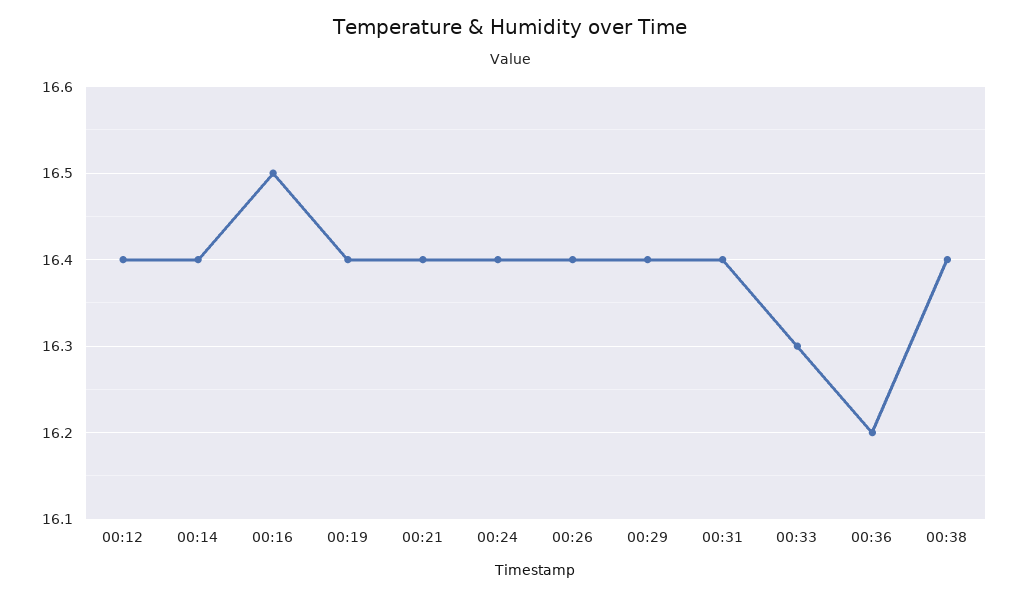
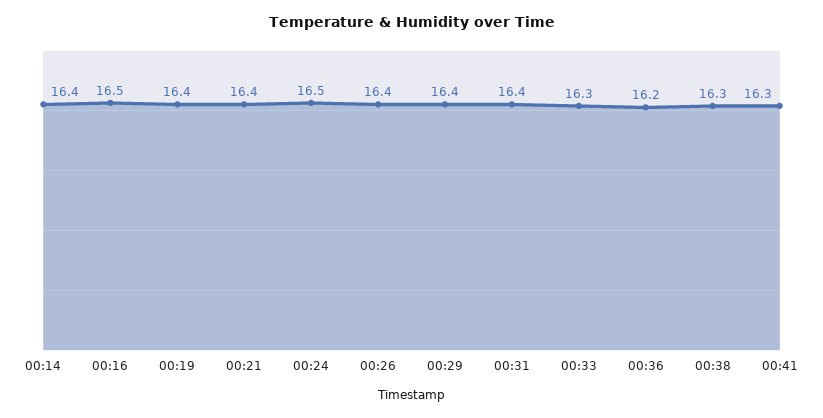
00:12: 16.4 -> none
00:24: 16.4 -> 16.5
00:38: 16.4 -> 16.3
00:41: none -> 16.3

